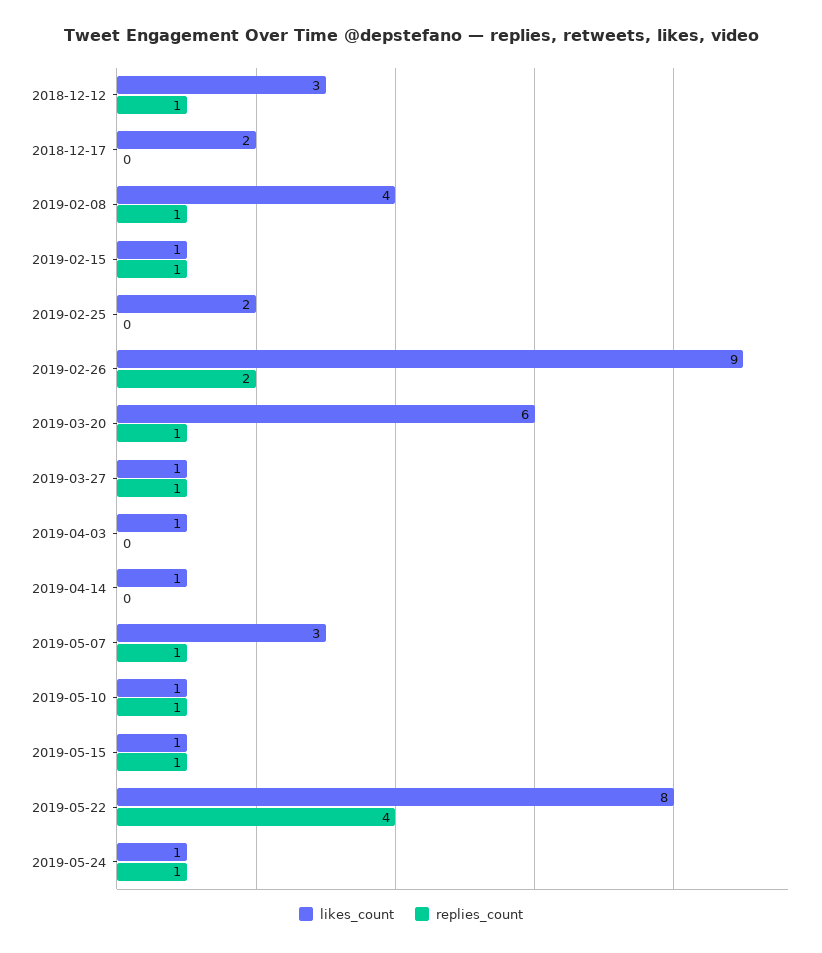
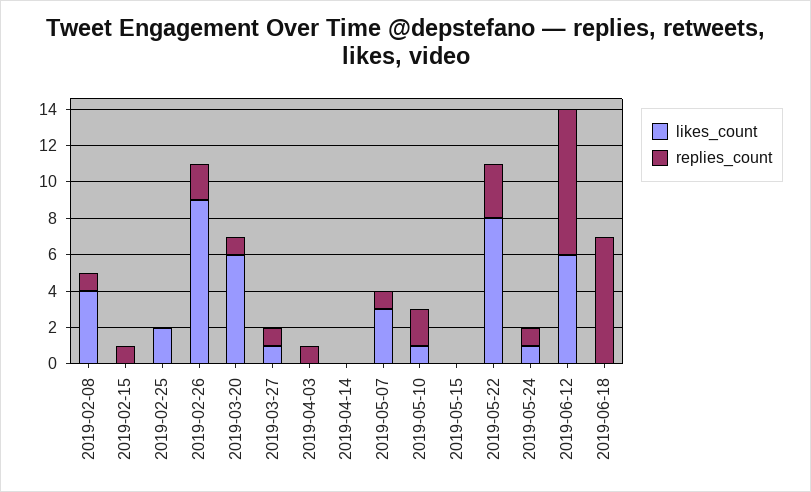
likes_count, 2018-12-12: 3 -> none
replies_count, 2018-12-12: 1 -> none
likes_count, 2018-12-17: 2 -> none
replies_count, 2018-12-17: 0 -> none
likes_count, 2019-02-15: 1 -> 0
likes_count, 2019-04-03: 1 -> 0
replies_count, 2019-04-03: 0 -> 1
likes_count, 2019-04-14: 1 -> 0
replies_count, 2019-05-10: 1 -> 2
likes_count, 2019-05-15: 1 -> 0
replies_count, 2019-05-15: 1 -> 0
replies_count, 2019-05-22: 4 -> 3
likes_count, 2019-06-12: none -> 6
replies_count, 2019-06-12: none -> 8
likes_count, 2019-06-18: none -> 0
replies_count, 2019-06-18: none -> 7

